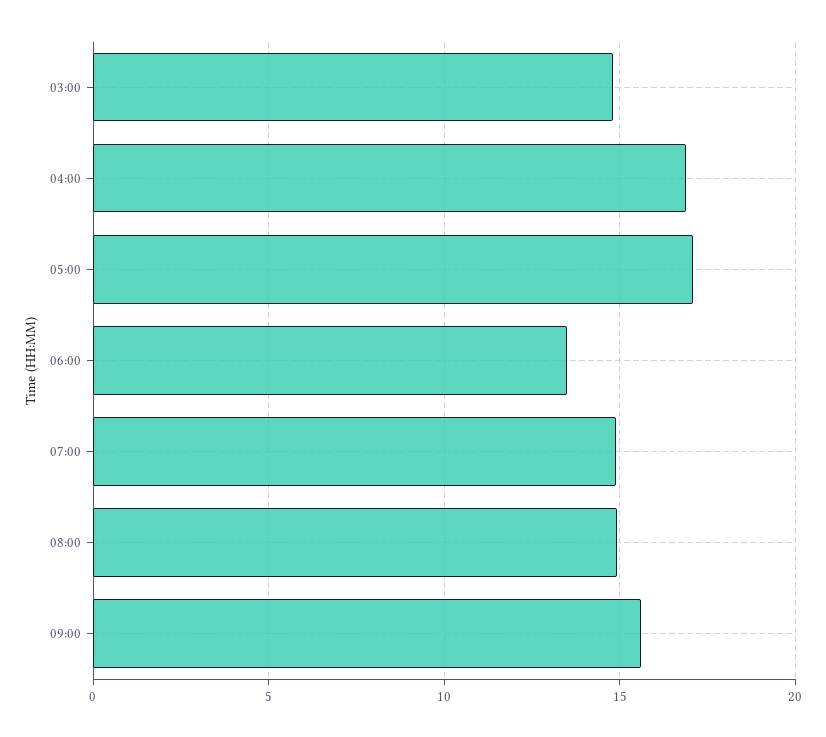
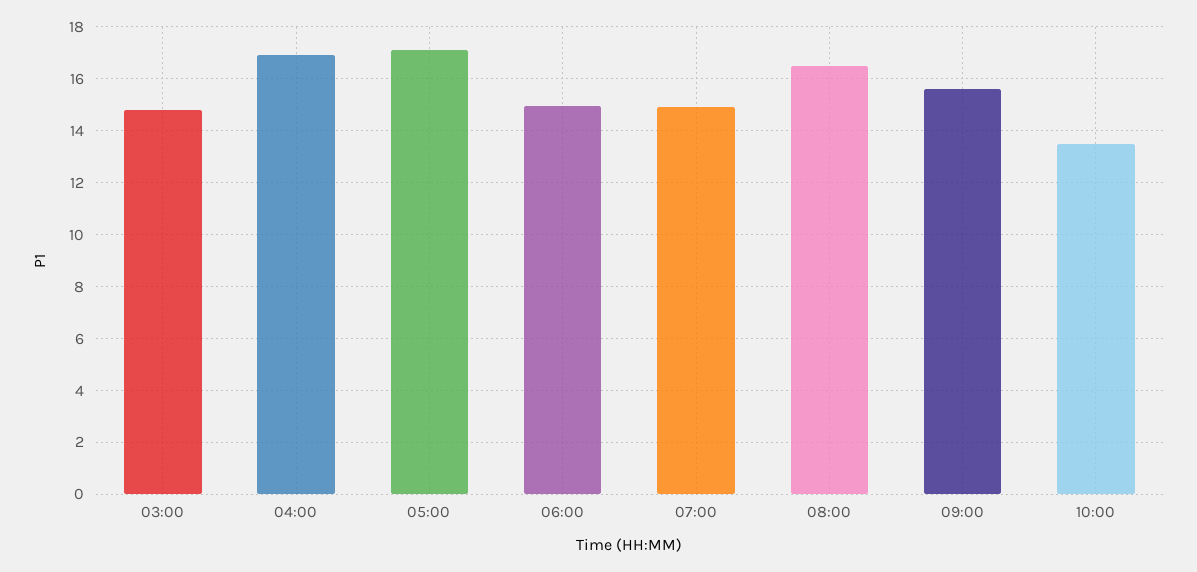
06:00: 13.5 -> 15
08:00: 15 -> 16.5
10:00: none -> 13.5

